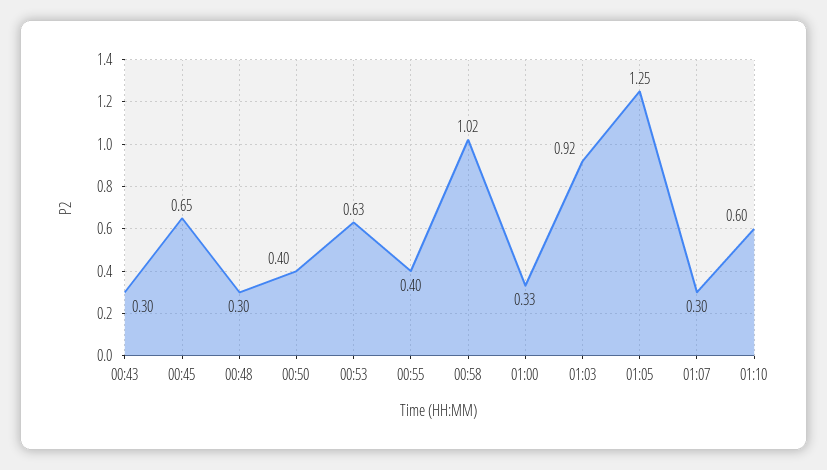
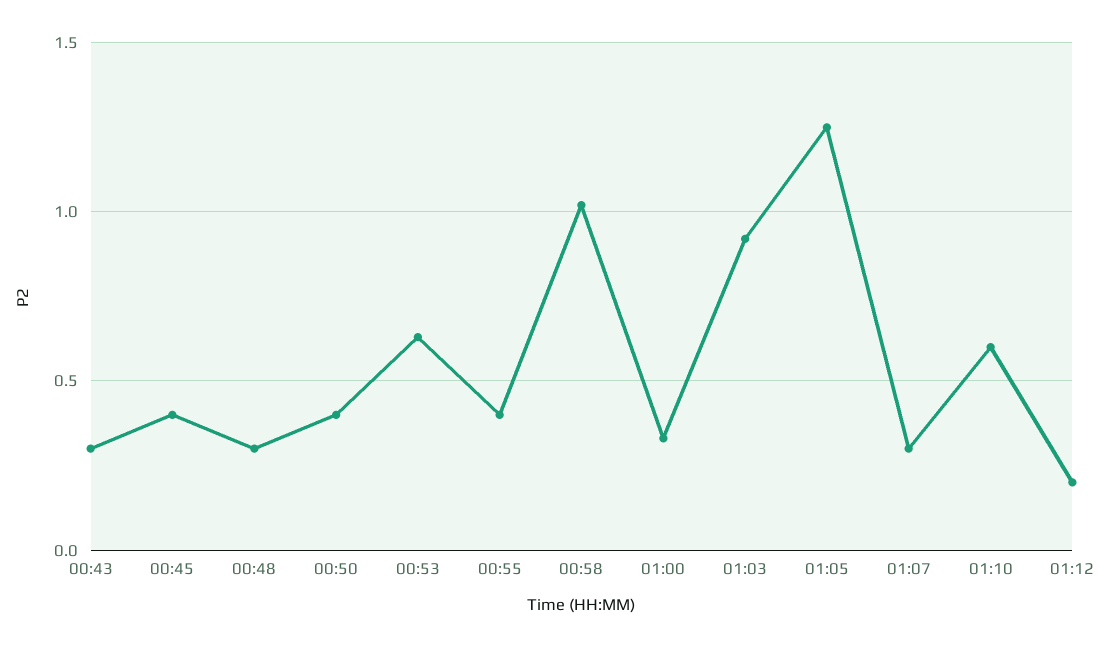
00:45: 0.65 -> 0.4
01:12: none -> 0.2

